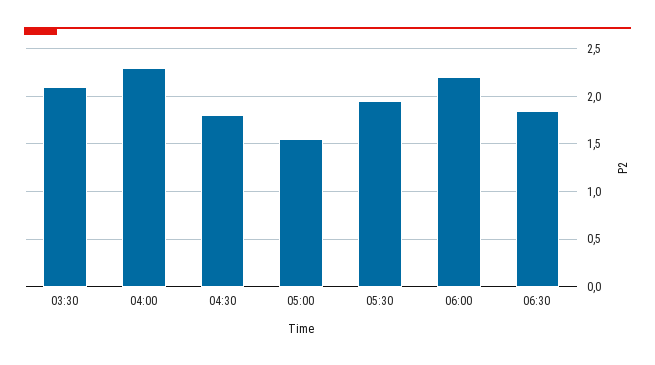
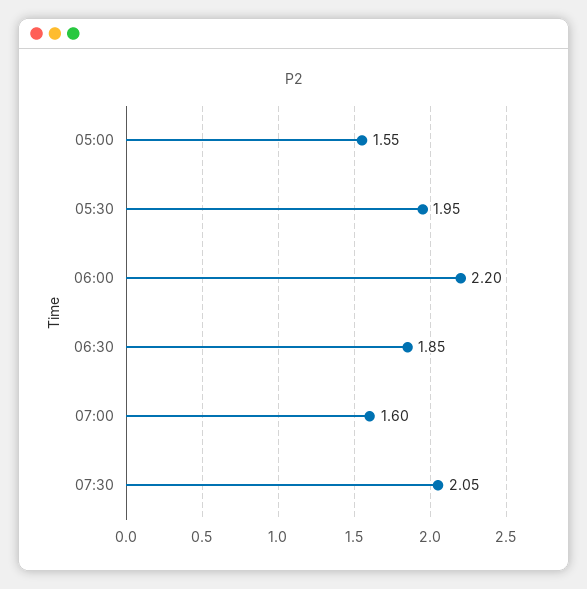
03:30: 2.1 -> none
04:00: 2.3 -> none
04:30: 1.8 -> none
07:00: none -> 1.6
07:30: none -> 2.05

